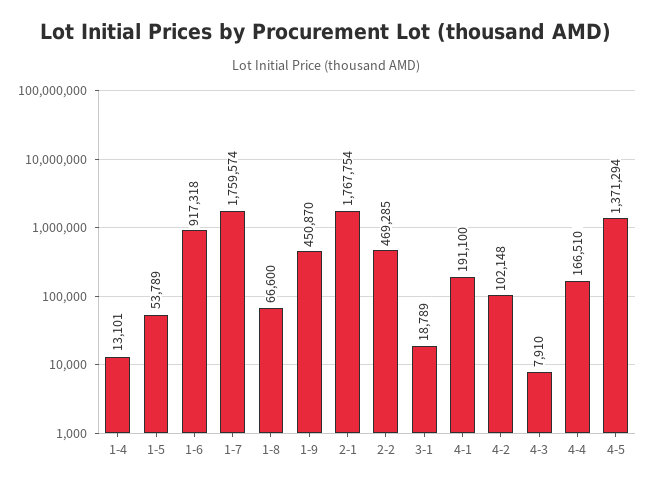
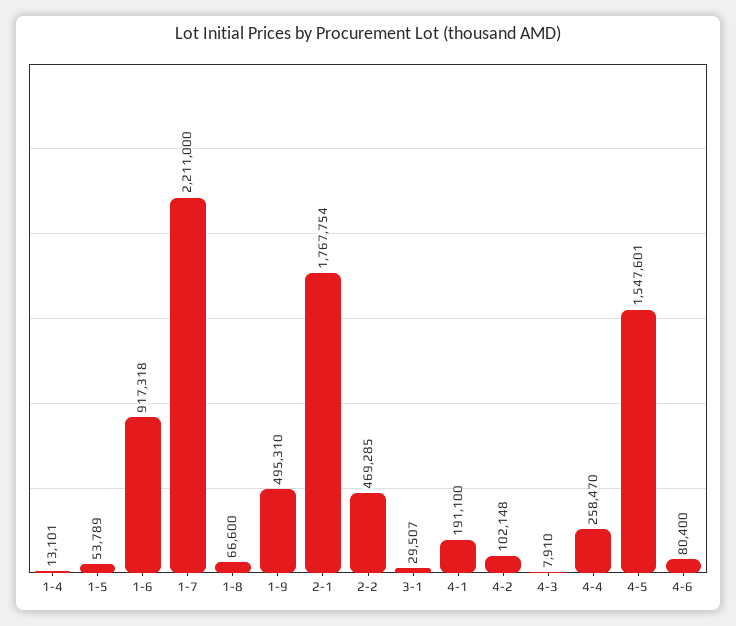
1-7: 1759574 -> 2211000
1-9: 450870 -> 495310
3-1: 18789 -> 29507
4-4: 166510 -> 258470
4-5: 1371294 -> 1547601
4-6: none -> 80400

